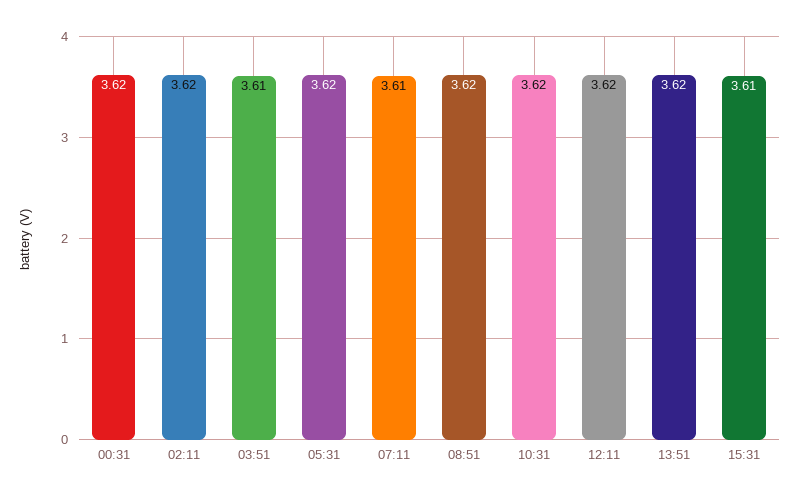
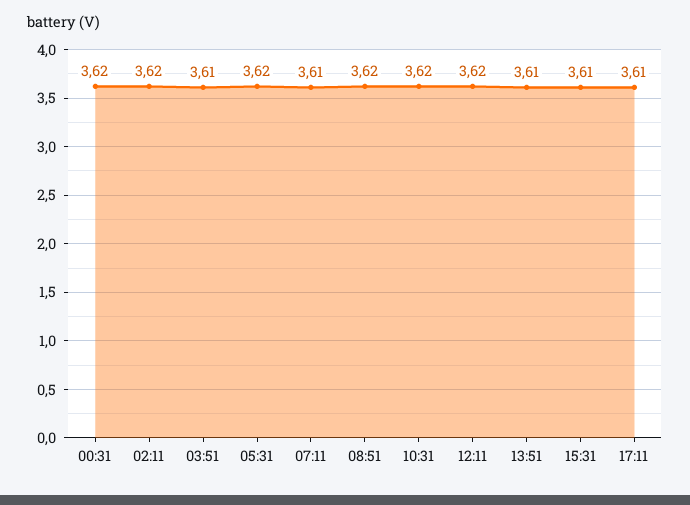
13:51: 3.62 -> 3.61
17:11: none -> 3.61

